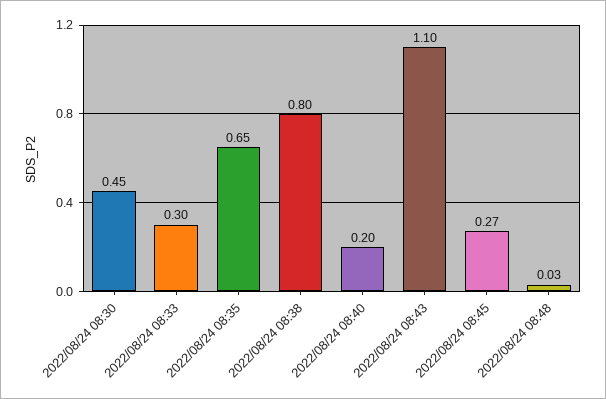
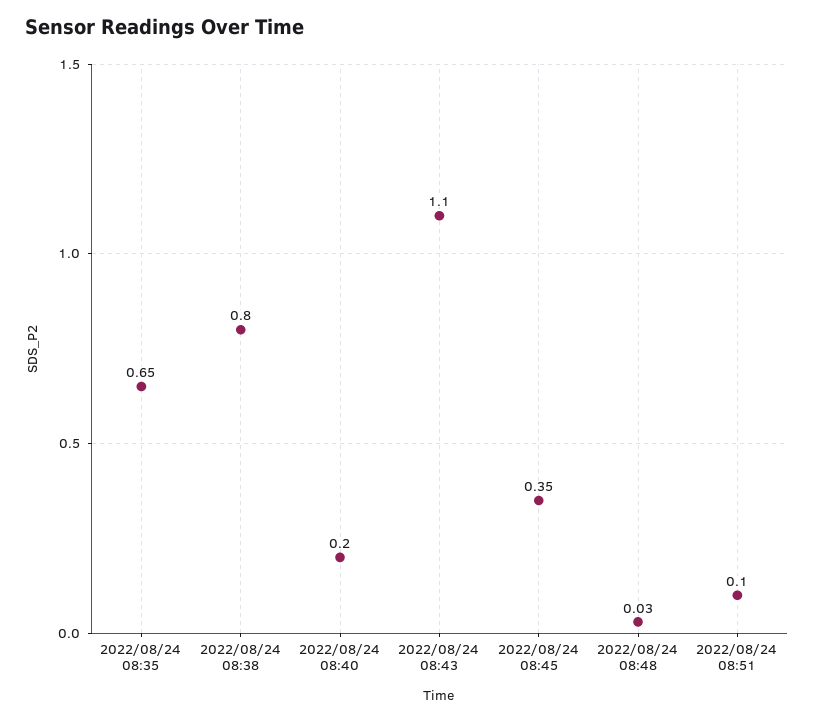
2022/08/24 08:30: 0.45 -> none
2022/08/24 08:33: 0.3 -> none
2022/08/24 08:45: 0.27 -> 0.35
2022/08/24 08:51: none -> 0.1

